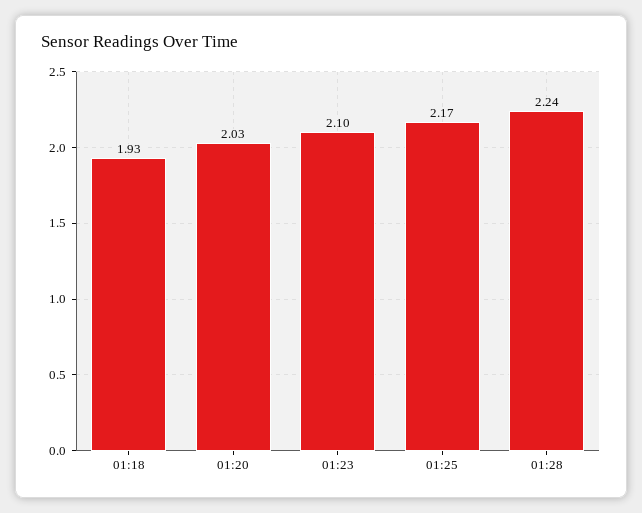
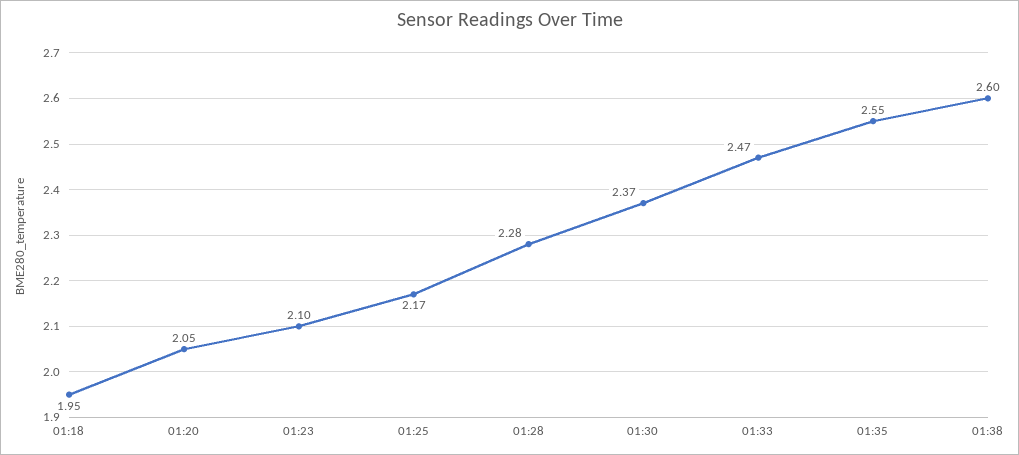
01:18: 1.93 -> 1.95
01:20: 2.03 -> 2.05
01:28: 2.24 -> 2.28
01:30: none -> 2.37
01:33: none -> 2.47
01:35: none -> 2.55
01:38: none -> 2.6

